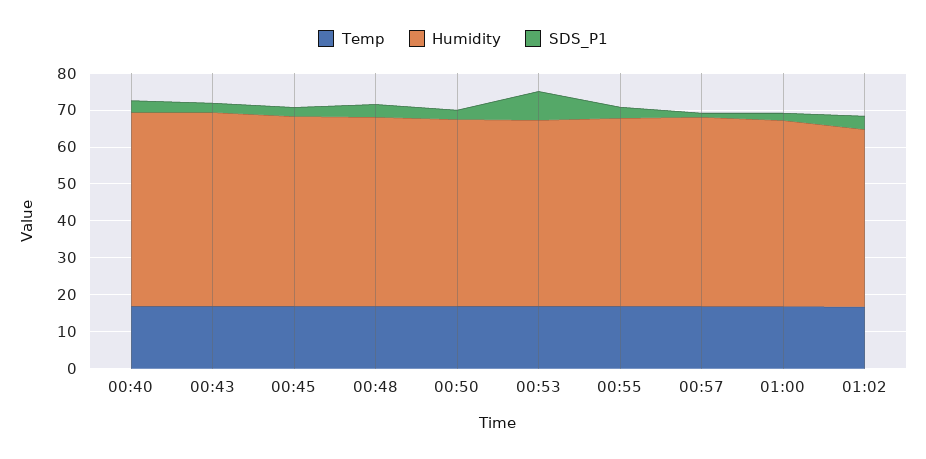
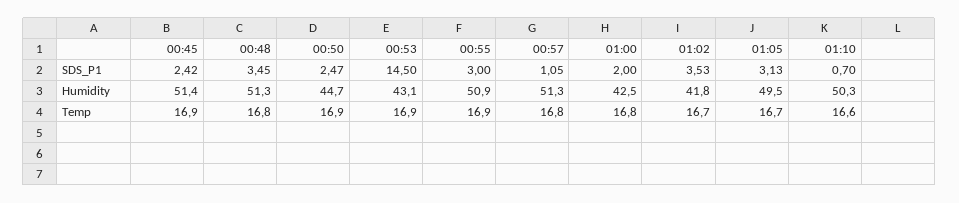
Temp, 00:40: 17.5 -> none
Humidity, 00:40: 52.5 -> none
SDS_P1, 00:40: 2.5 -> none
Temp, 00:43: 17.5 -> none
Humidity, 00:43: 52.5 -> none
SDS_P1, 00:43: 2.5 -> none
Humidity, 00:50: 50 -> 44.7
Humidity, 00:53: 50 -> 43.1
SDS_P1, 00:53: 7.5 -> 14.5
Humidity, 01:00: 50 -> 42.5
Humidity, 01:02: 47.5 -> 41.8
SDS_P1, 01:05: none -> 3.13
SDS_P1, 01:10: none -> 0.7
Humidity, 01:05: none -> 49.5
Humidity, 01:10: none -> 50.3
Temp, 01:05: none -> 16.7
Temp, 01:10: none -> 16.6

